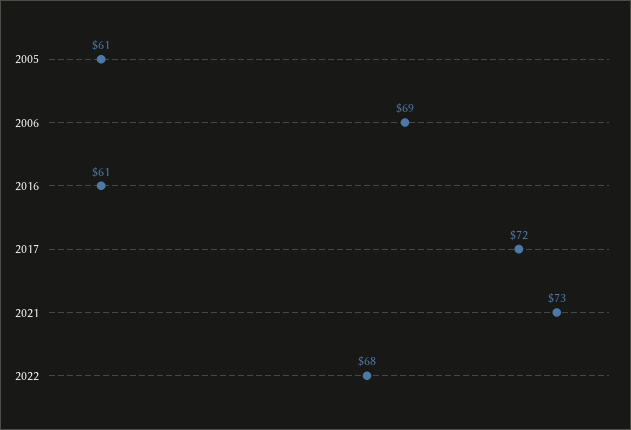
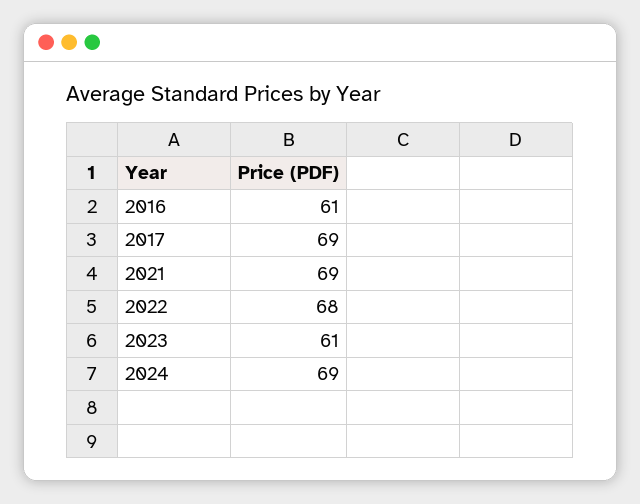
2005: 61 -> none
2006: 69 -> none
2017: 72 -> 69
2021: 73 -> 69
2023: none -> 61
2024: none -> 69

